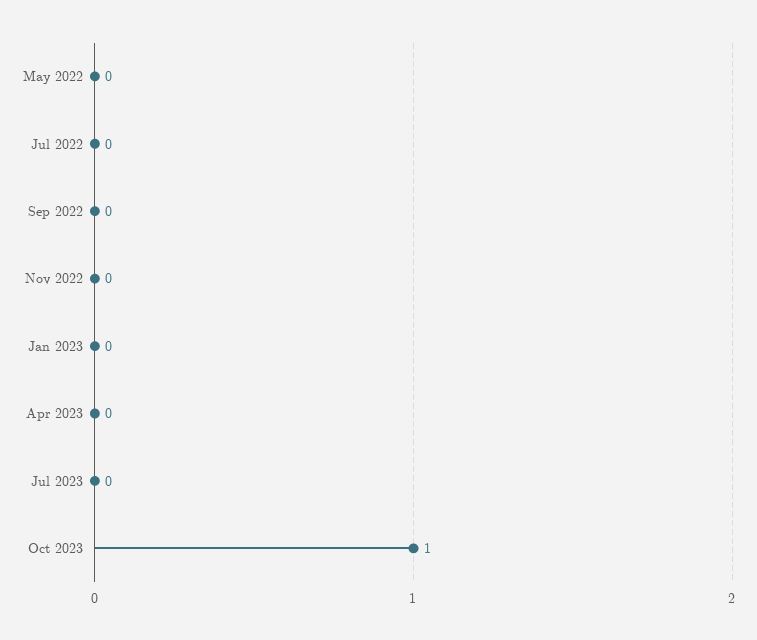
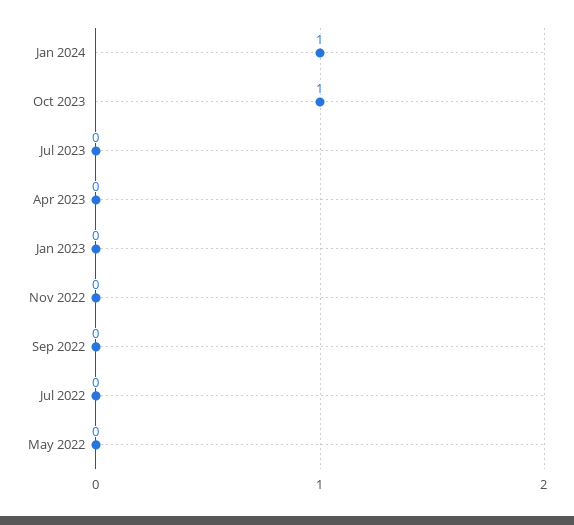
Jan 2024: none -> 1

